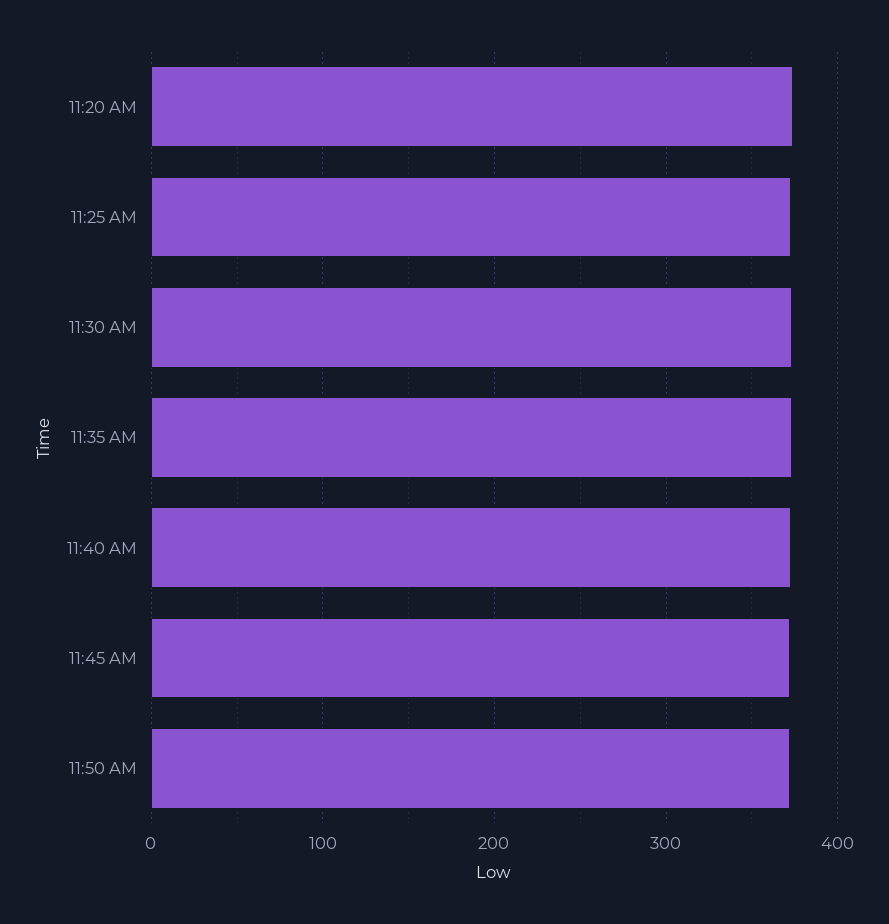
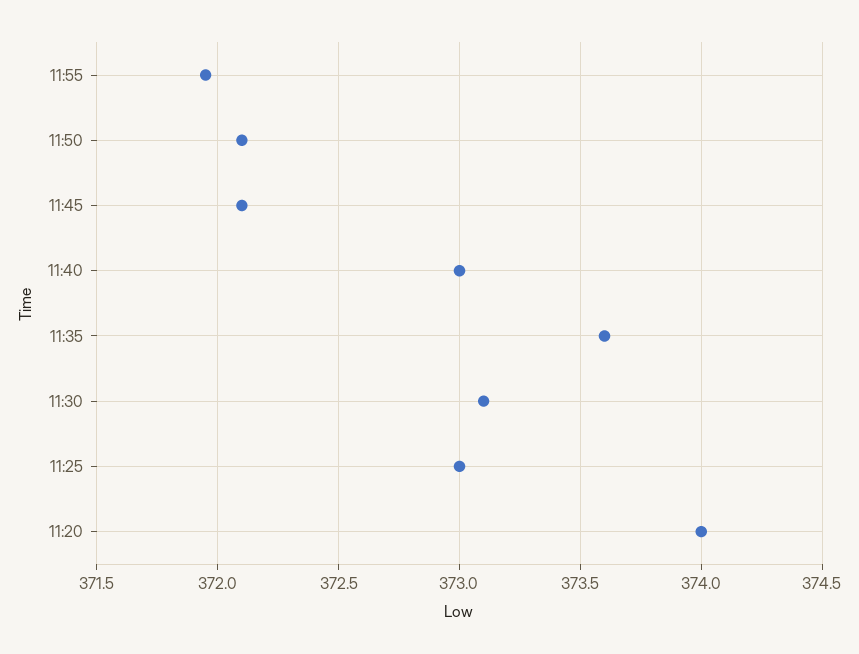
11:55: none -> 371.95

